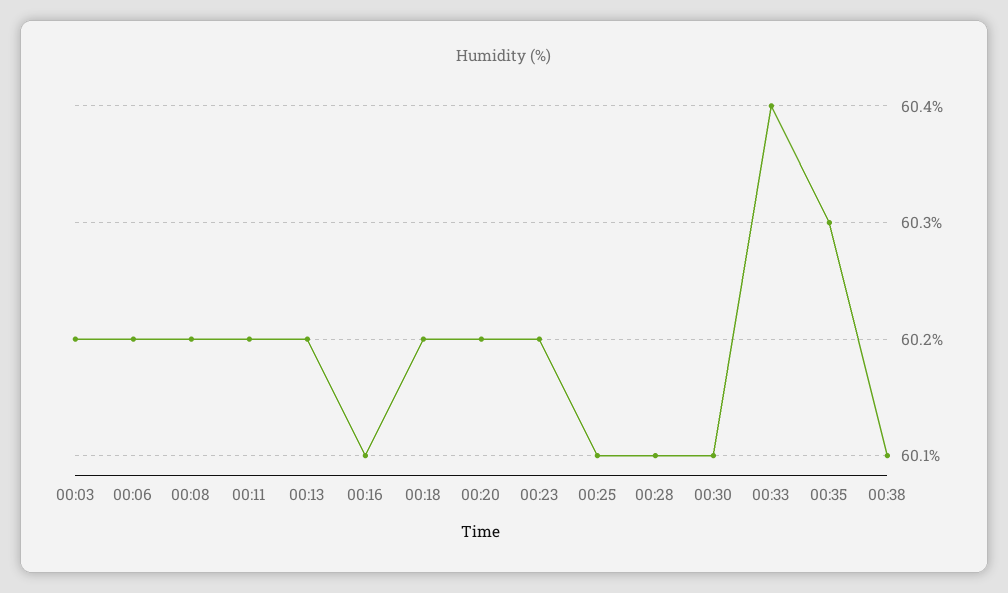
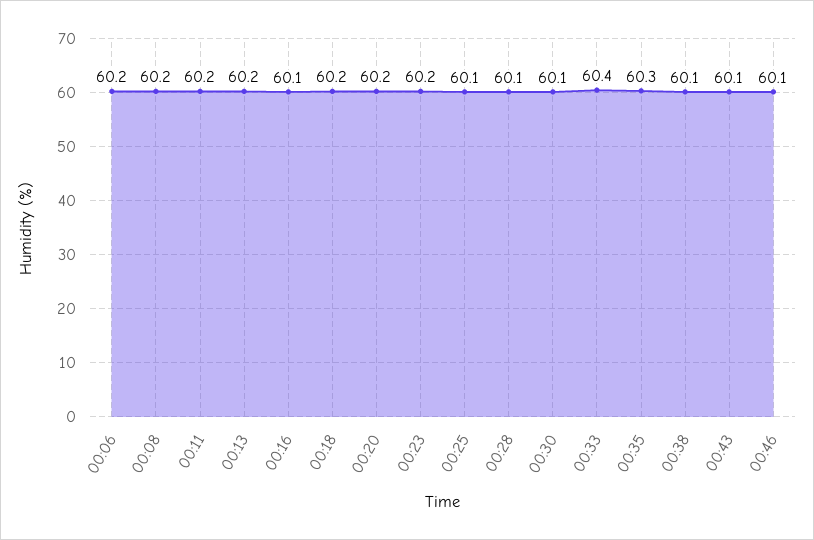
00:03: 60.2 -> none
00:43: none -> 60.1
00:46: none -> 60.1

